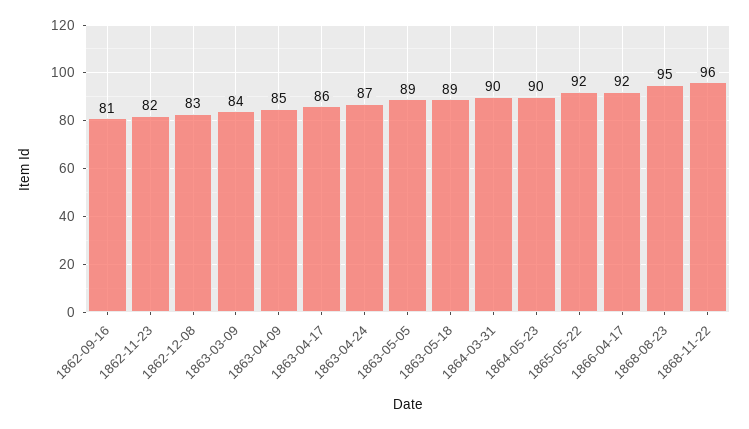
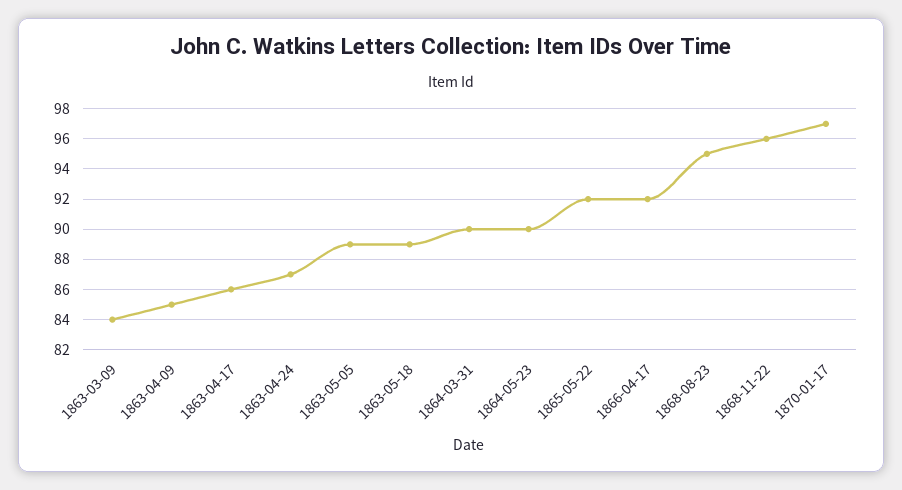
1862-09-16: 81 -> none
1862-11-23: 82 -> none
1862-12-08: 83 -> none
1870-01-17: none -> 97

